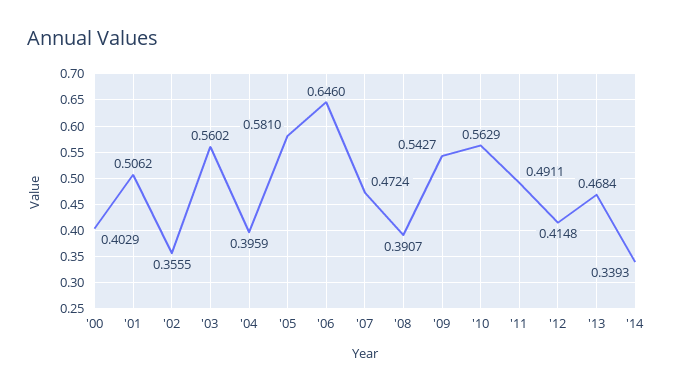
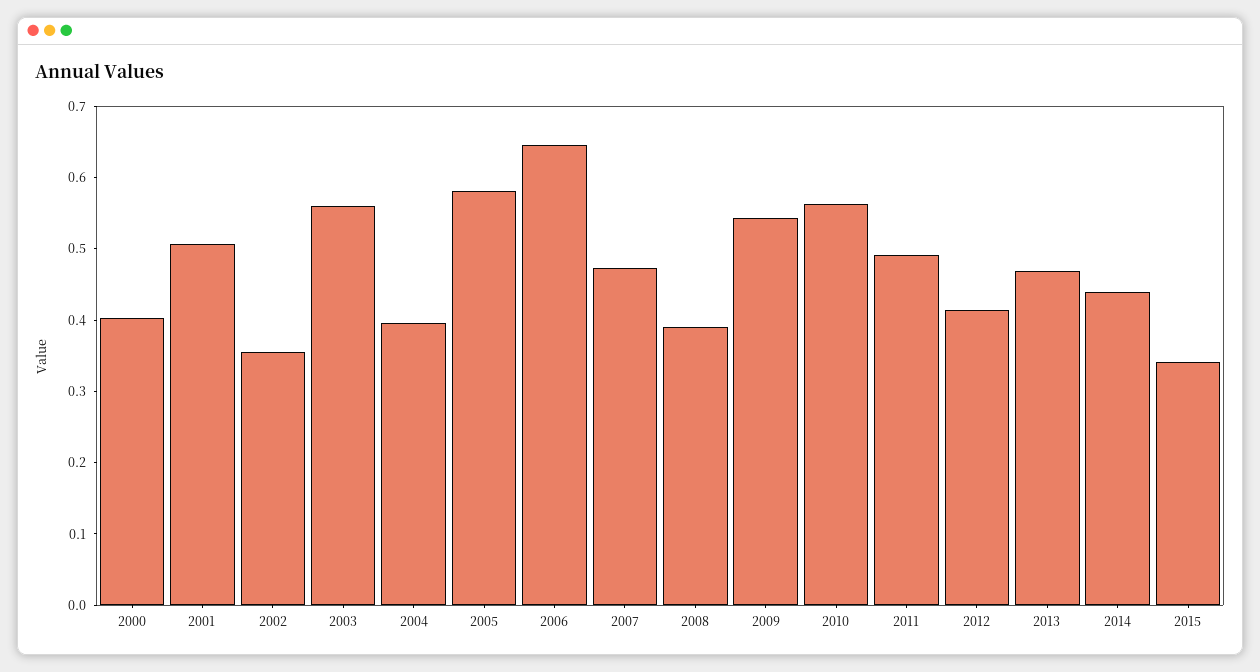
'14: 0.3393 -> 0.44
2015: none -> 0.34

